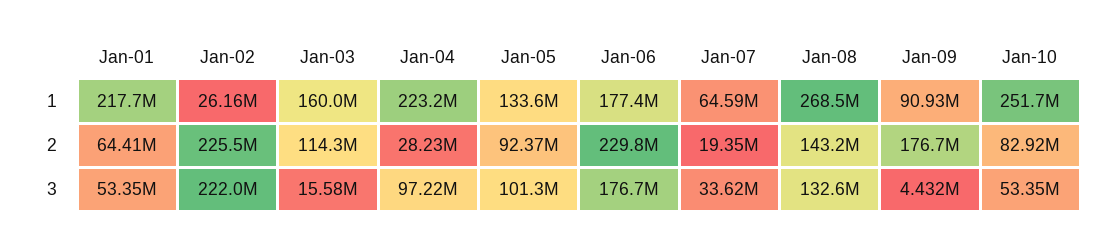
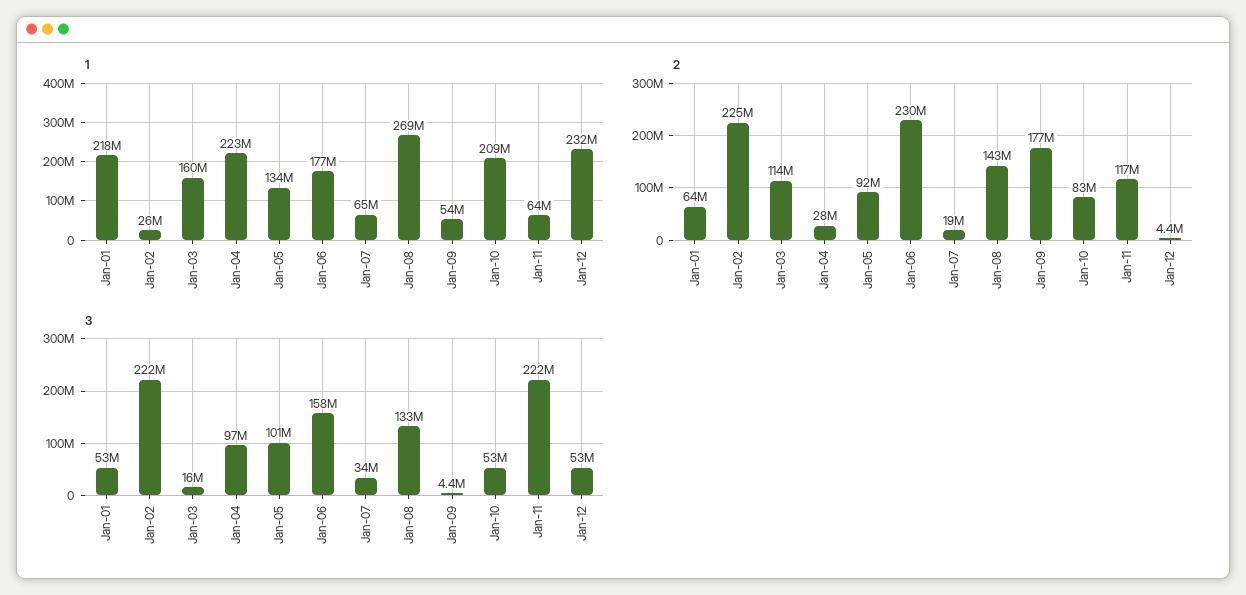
1, Jan-09: 90930000 -> 54000000
1, Jan-10: 251700000 -> 209000000
3, Jan-06: 176700000 -> 158000000
1, Jan-11: none -> 64000000
1, Jan-12: none -> 232000000
2, Jan-11: none -> 117000000
2, Jan-12: none -> 4400000
3, Jan-11: none -> 222000000
3, Jan-12: none -> 53000000

